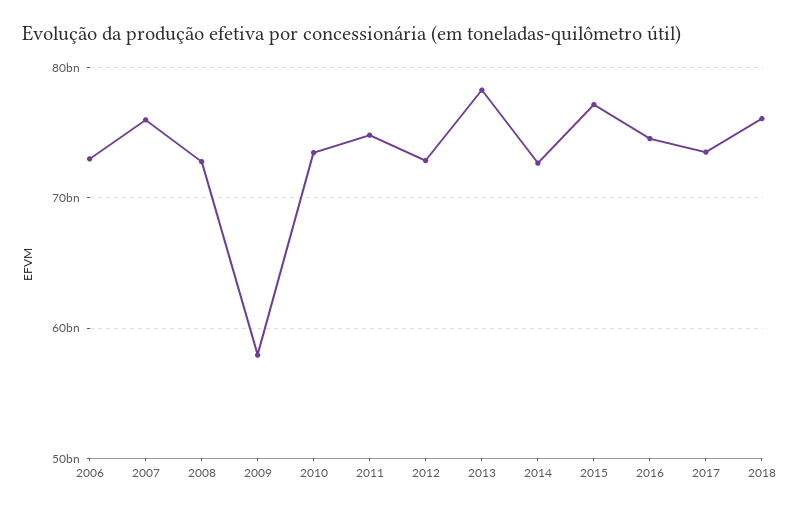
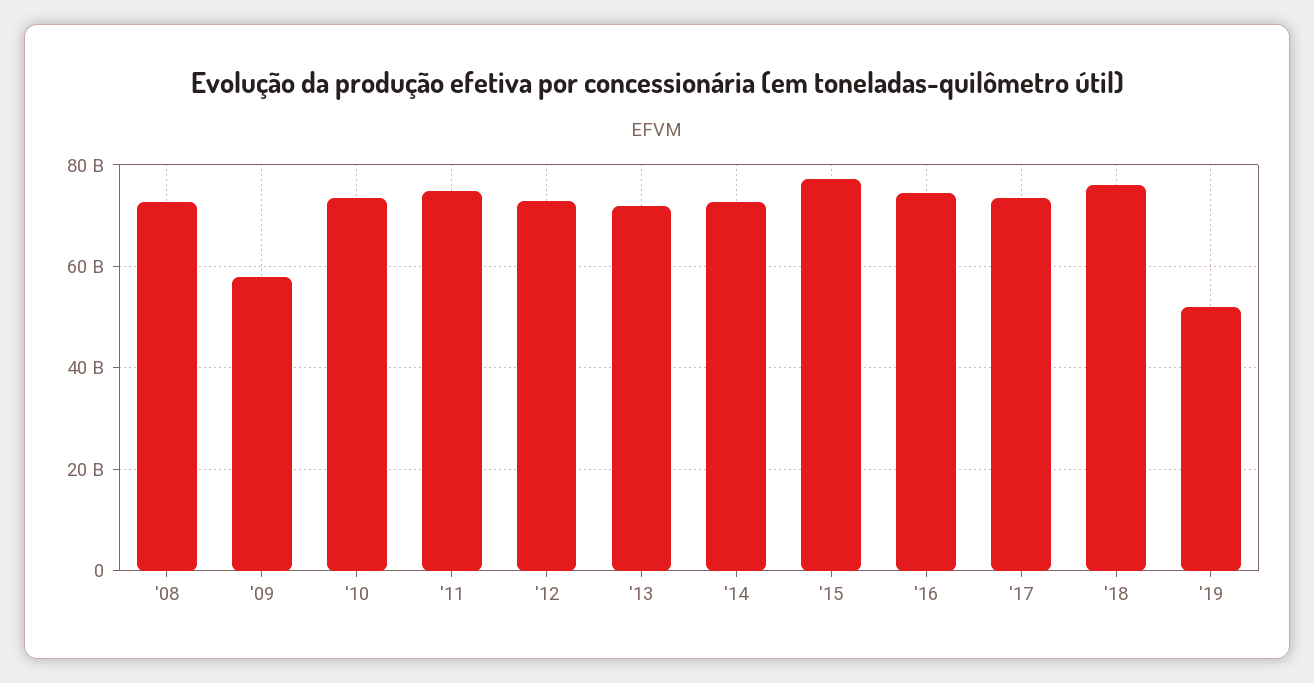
2006: 73000000000 -> none
2007: 76000000000 -> none
2013: 78000000000 -> 72000000000
'19: none -> 52000000000

